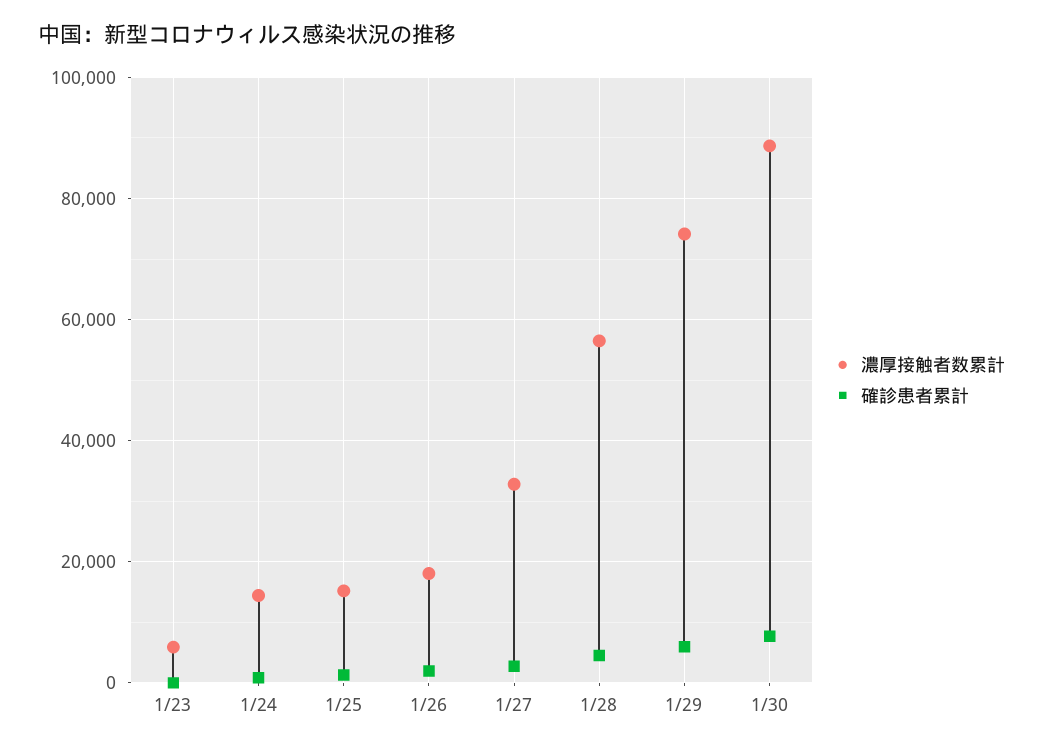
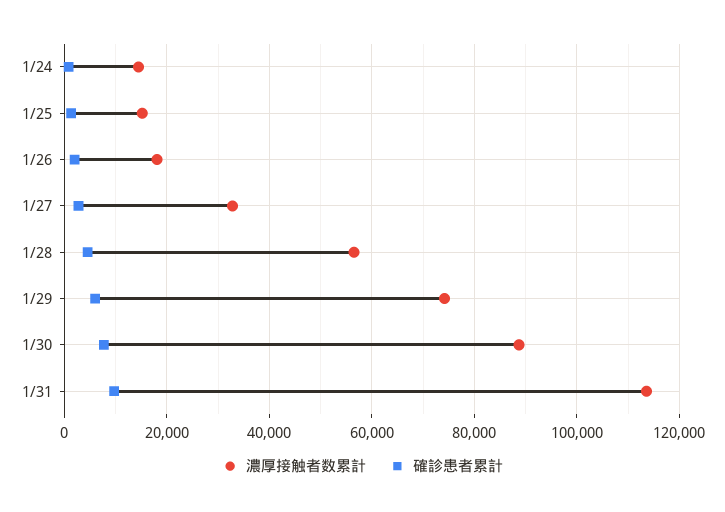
濃厚接触者数累計, 1/23: 6000 -> none
確診患者累計, 1/23: 0 -> none
濃厚接触者数累計, 1/31: none -> 114000
確診患者累計, 1/31: none -> 10000

